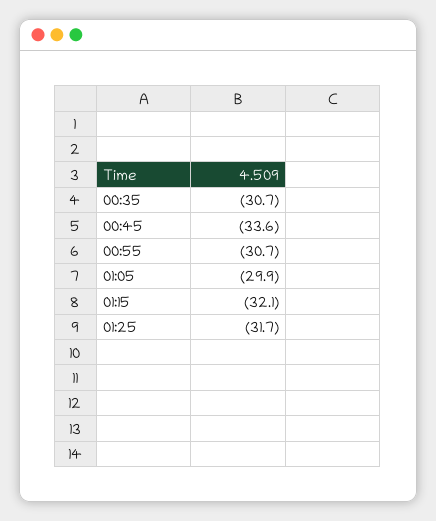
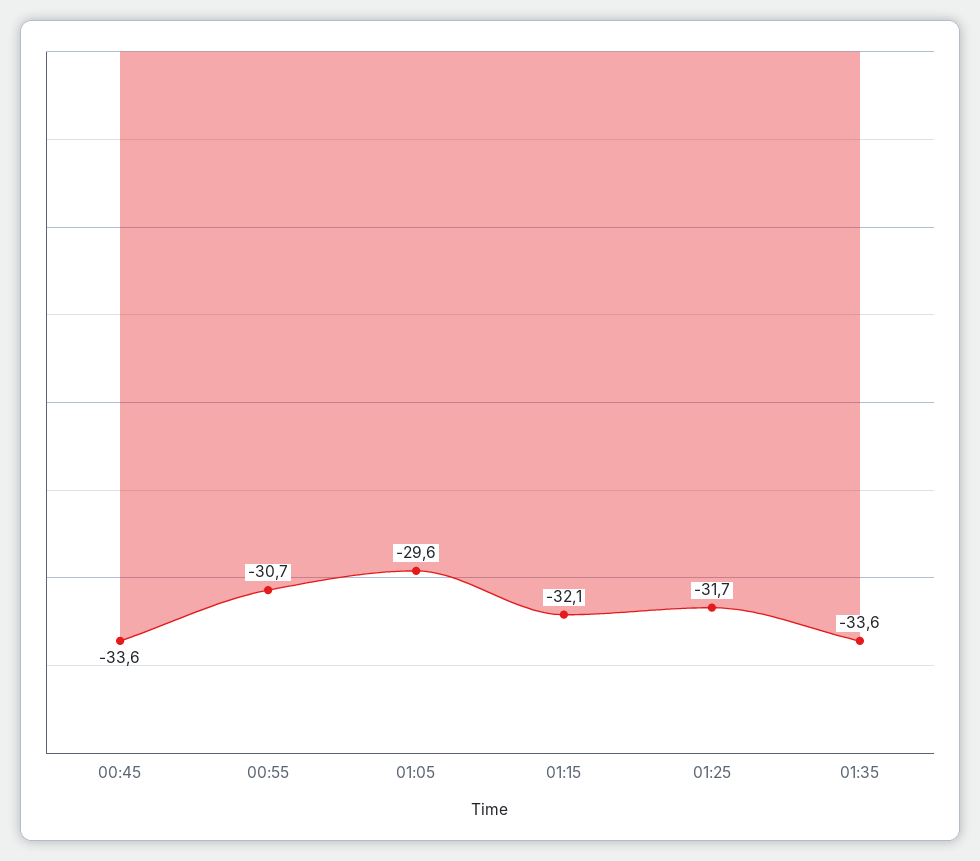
00:35: -30.7 -> none
01:05: -29.9 -> -29.6
01:35: none -> -33.6

